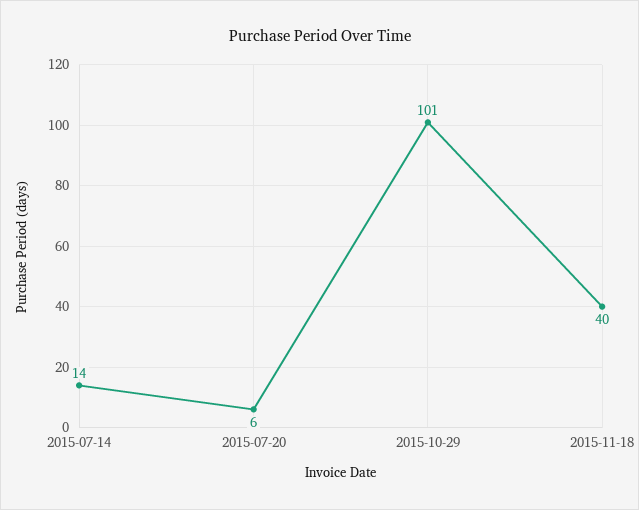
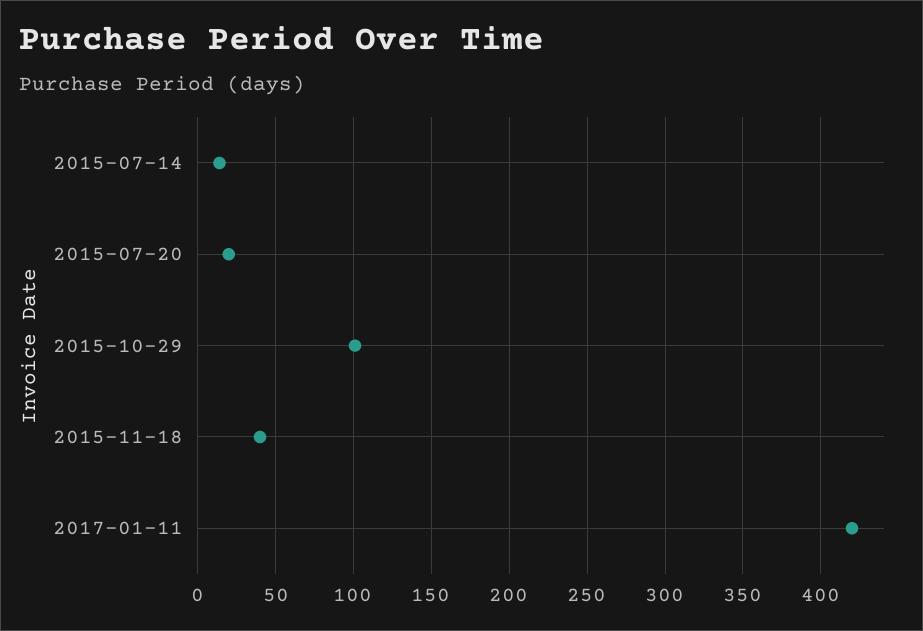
2015-07-20: 6 -> 20
2017-01-11: none -> 420

